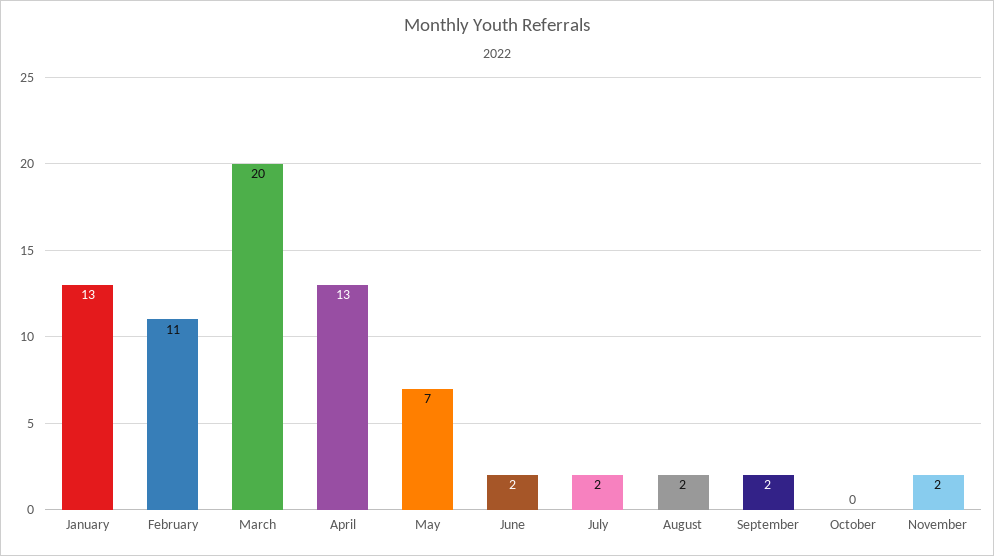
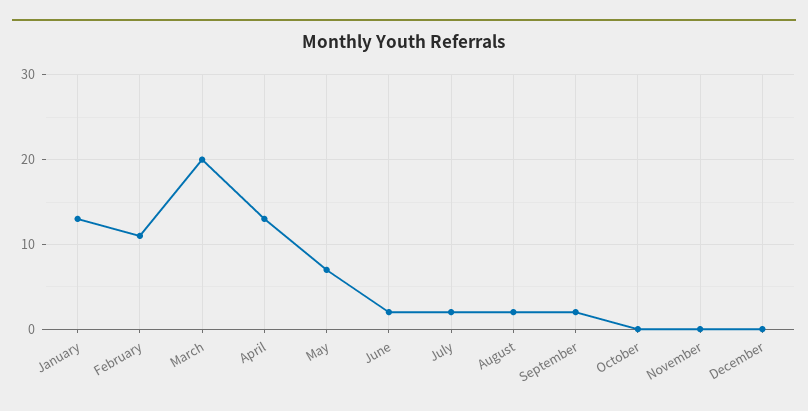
November: 2 -> 0
December: none -> 0

